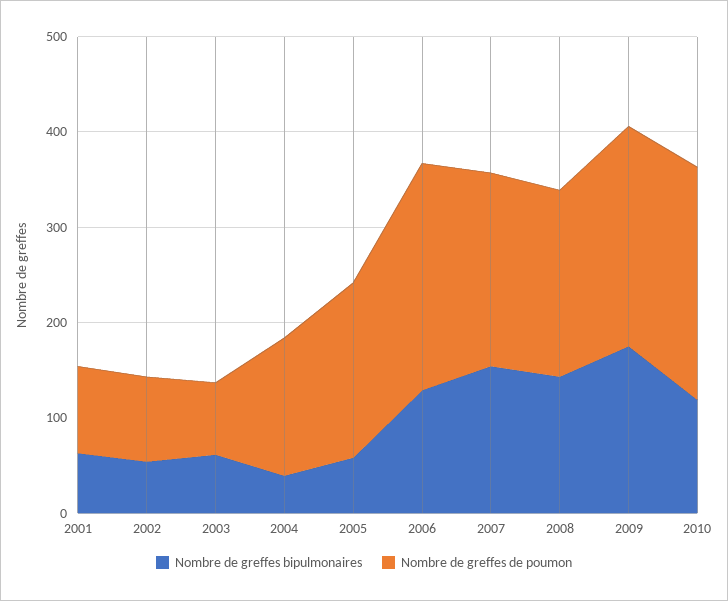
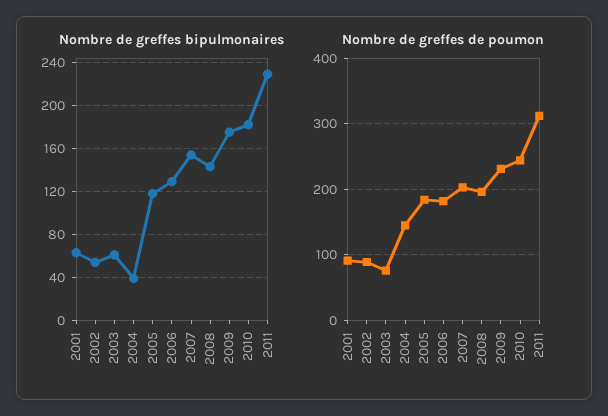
Nombre de greffes bipulmonaires, 2005: 60 -> 120
Nombre de greffes de poumon, 2006: 240 -> 180
Nombre de greffes bipulmonaires, 2010: 120 -> 180
Nombre de greffes bipulmonaires, 2011: none -> 230
Nombre de greffes de poumon, 2011: none -> 310

